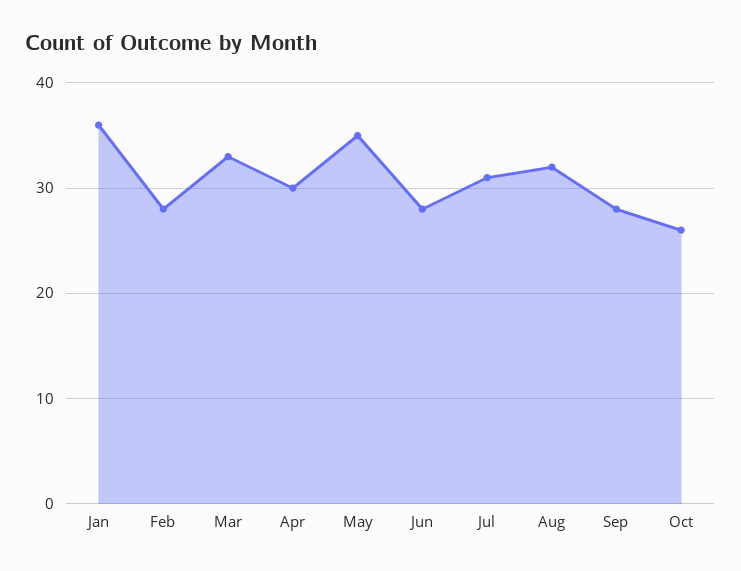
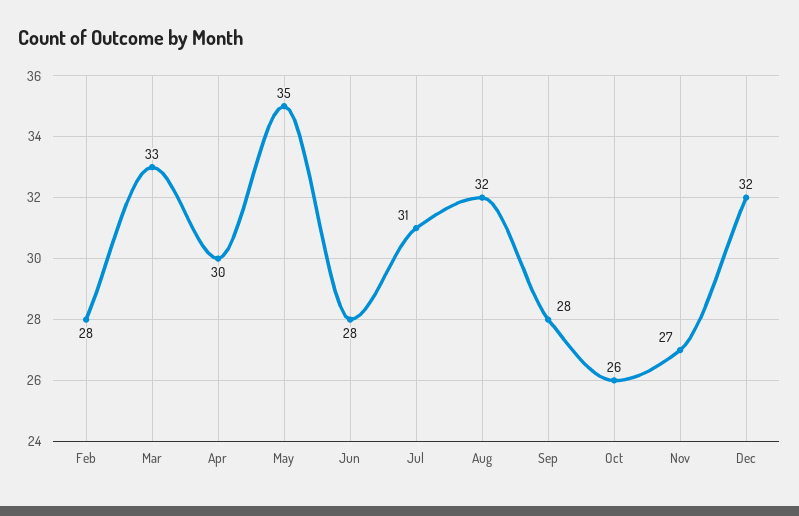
Jan: 36 -> none
Nov: none -> 27
Dec: none -> 32

